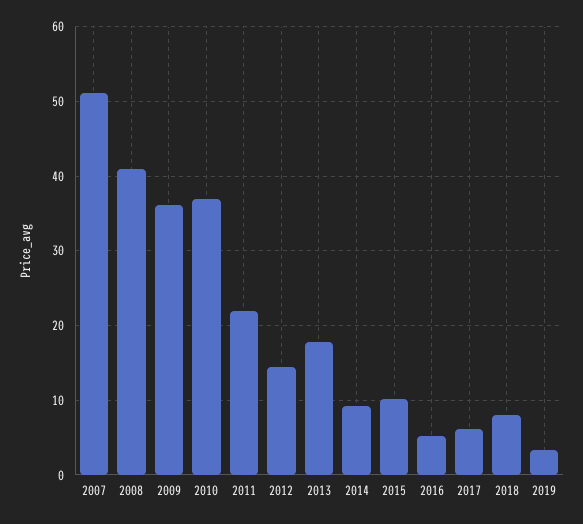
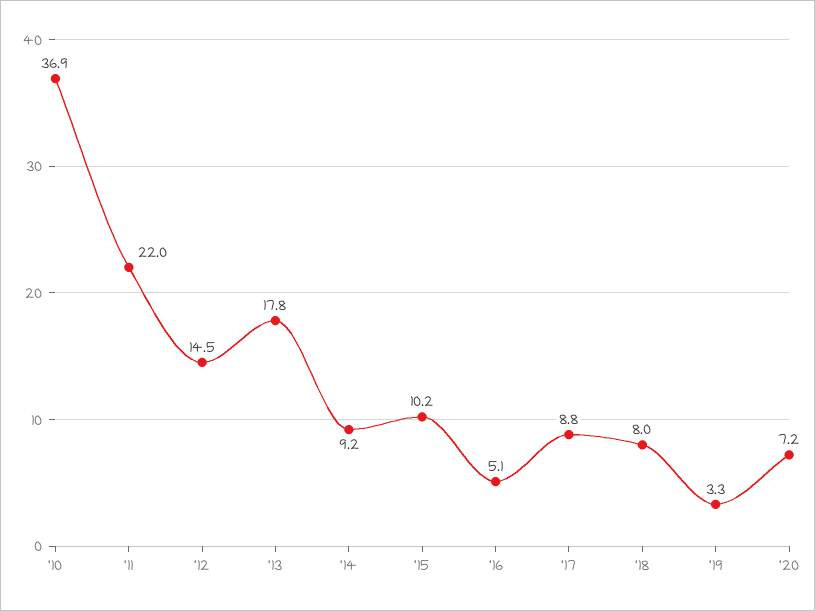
2007: 51 -> none
2008: 41 -> none
2009: 36 -> none
2017: 6 -> 8.8
'20: none -> 7.2

